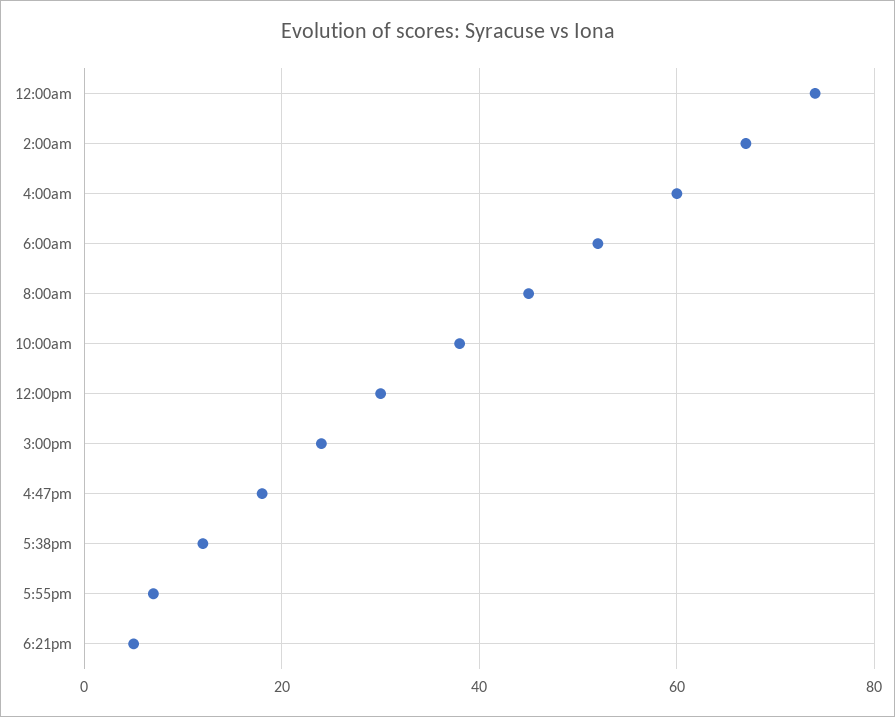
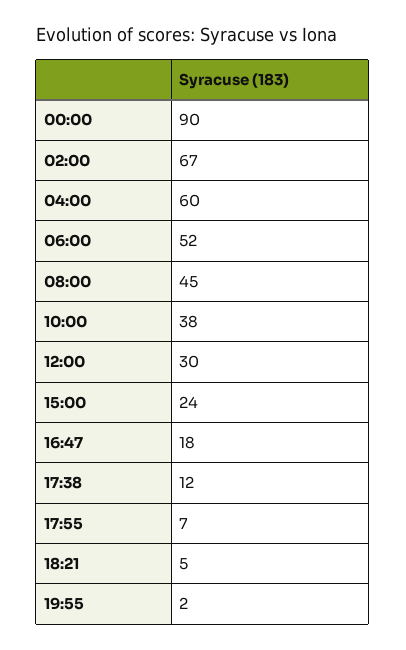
12:00am: 75 -> 90
19:55: none -> 2

